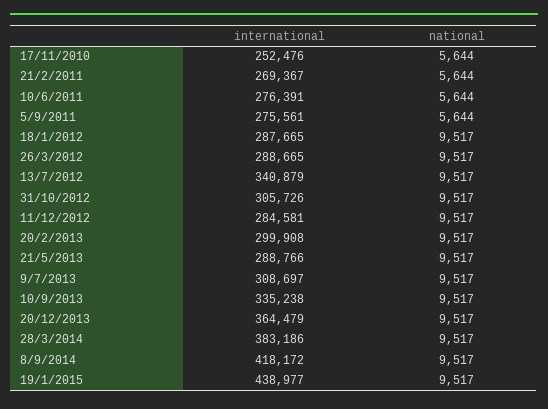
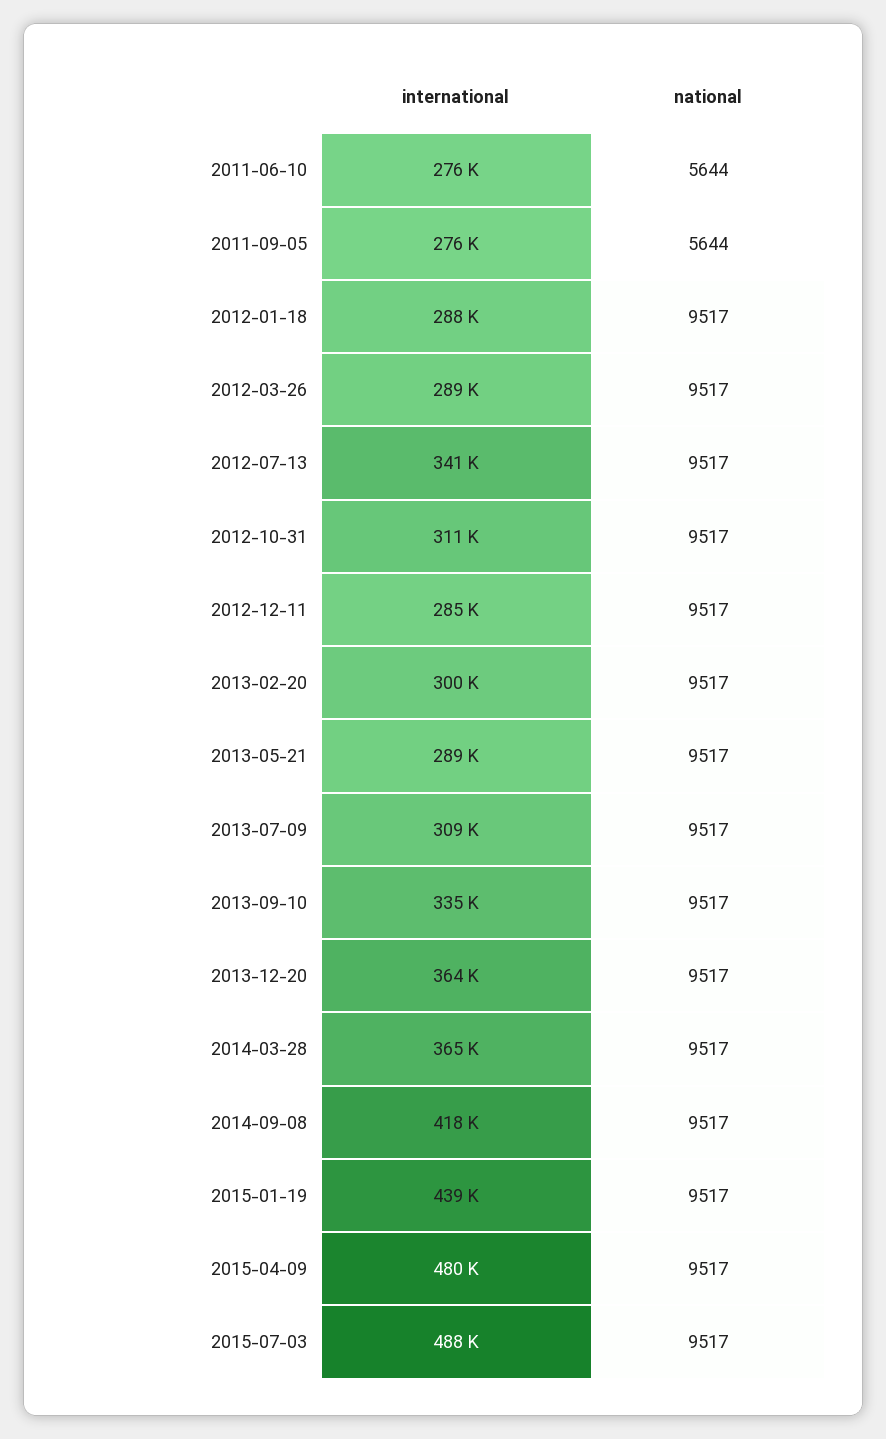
international, 17/11/2010: 252476 -> none
national, 17/11/2010: 5644 -> none
international, 21/2/2011: 269367 -> none
national, 21/2/2011: 5644 -> none
international, 31/10/2012: 305726 -> 311000
international, 28/3/2014: 383186 -> 365000
international, 2015-04-09: none -> 480000
national, 2015-04-09: none -> 9517
international, 2015-07-03: none -> 488000
national, 2015-07-03: none -> 9517

